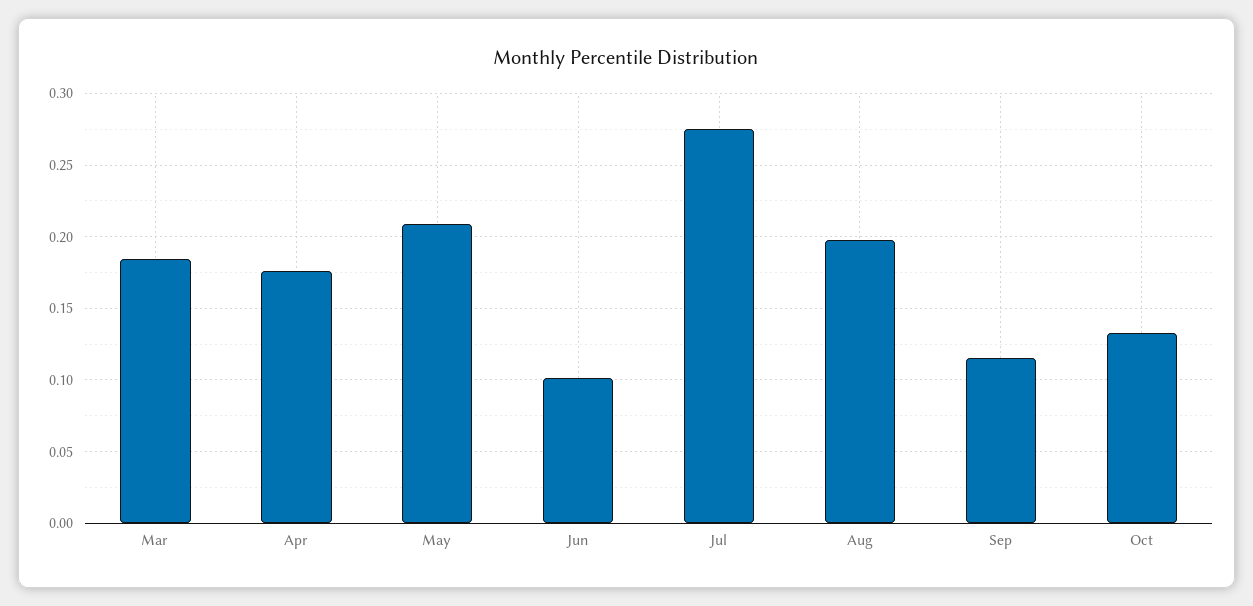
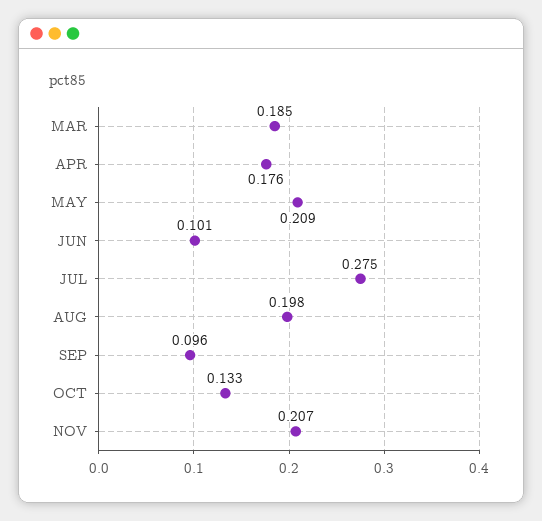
Sep: 0.115 -> 0.096
NOV: none -> 0.207

